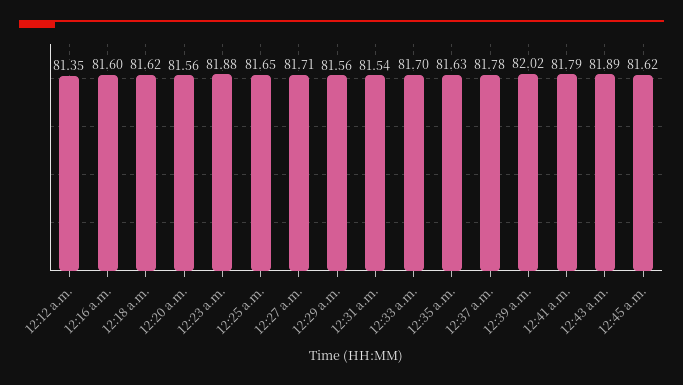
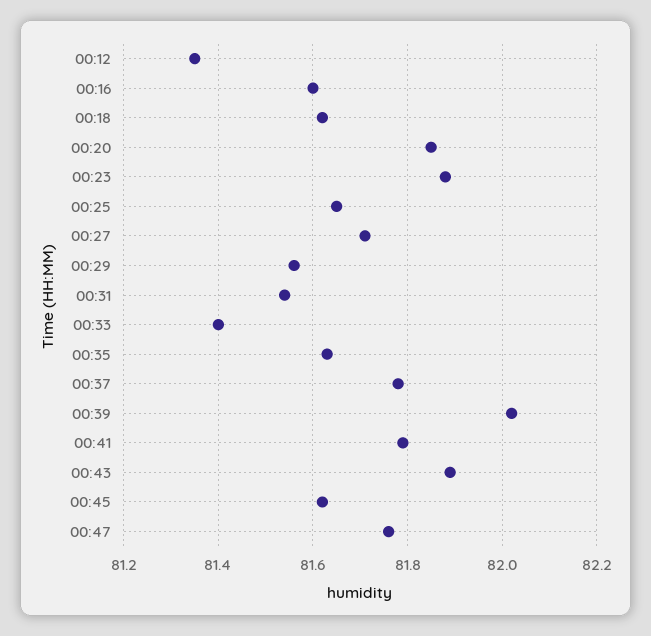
12:20 a.m.: 81.56 -> 81.85
12:33 a.m.: 81.7 -> 81.4
00:47: none -> 81.75

